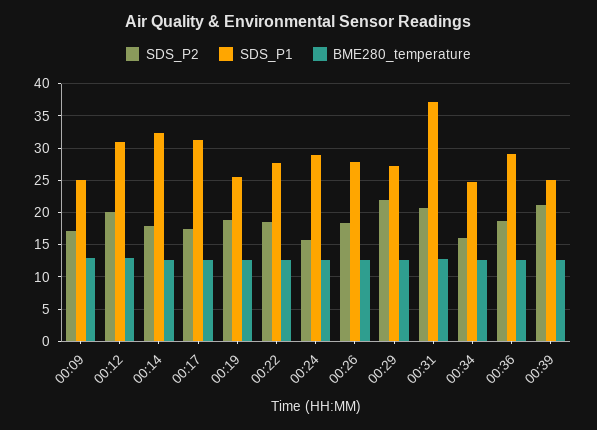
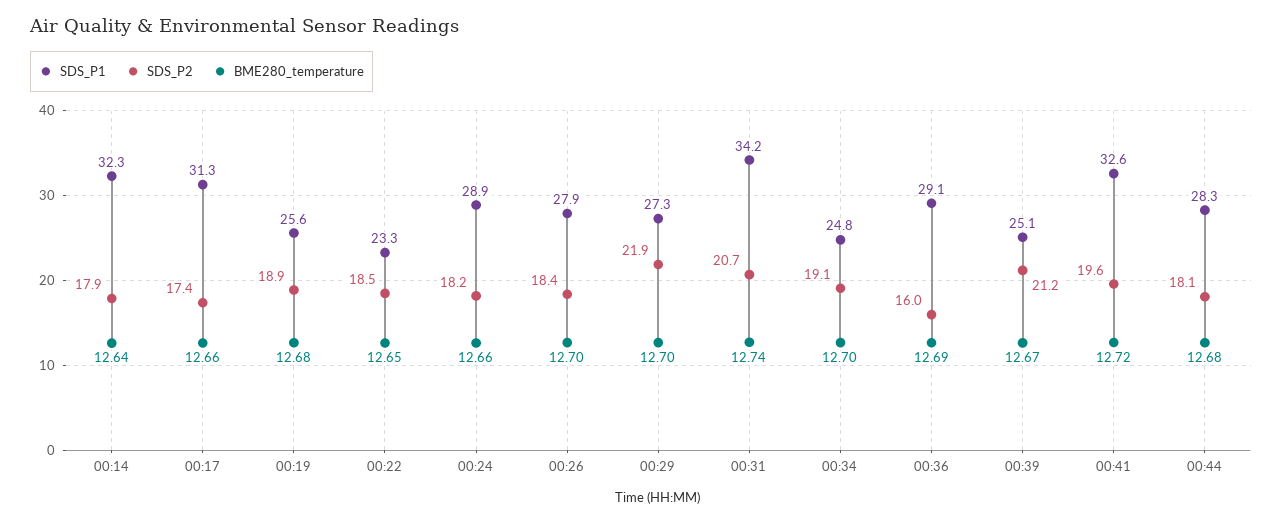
SDS_P2, 00:09: 17 -> none
SDS_P1, 00:09: 25 -> none
BME280_temperature, 00:09: 13 -> none
SDS_P2, 00:12: 20 -> none
SDS_P1, 00:12: 31 -> none
BME280_temperature, 00:12: 13 -> none
SDS_P1, 00:22: 28 -> 23.3
SDS_P2, 00:24: 16 -> 18.2
SDS_P1, 00:31: 37 -> 34.2
SDS_P2, 00:34: 16 -> 19.1
SDS_P2, 00:36: 19 -> 16
SDS_P1, 00:41: none -> 32.6
SDS_P2, 00:41: none -> 19.6
BME280_temperature, 00:41: none -> 12.72
SDS_P1, 00:44: none -> 28.3
SDS_P2, 00:44: none -> 18.1
BME280_temperature, 00:44: none -> 12.68

